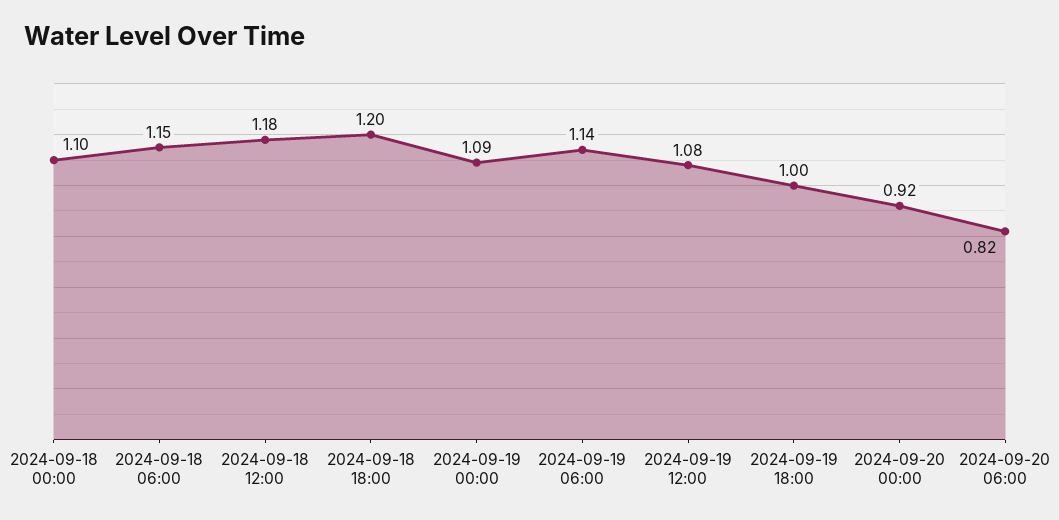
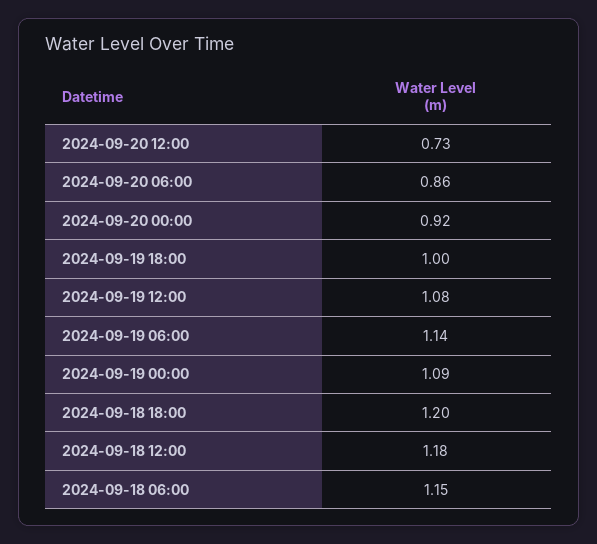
2024-09-18 00:00: 1.1 -> none
2024-09-20 06:00: 0.82 -> 0.86
2024-09-20 12:00: none -> 0.73

